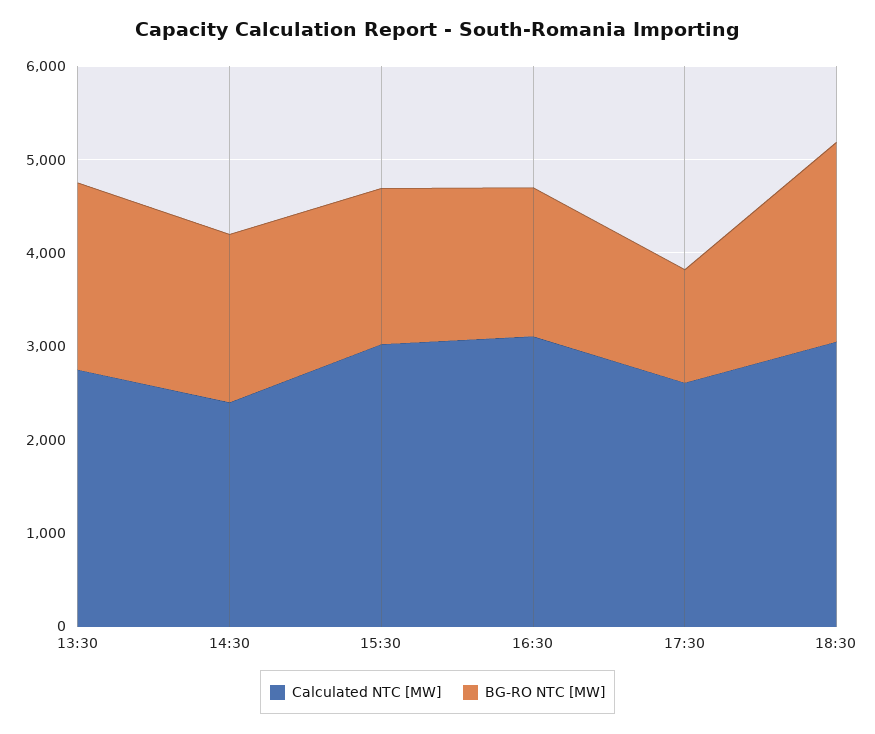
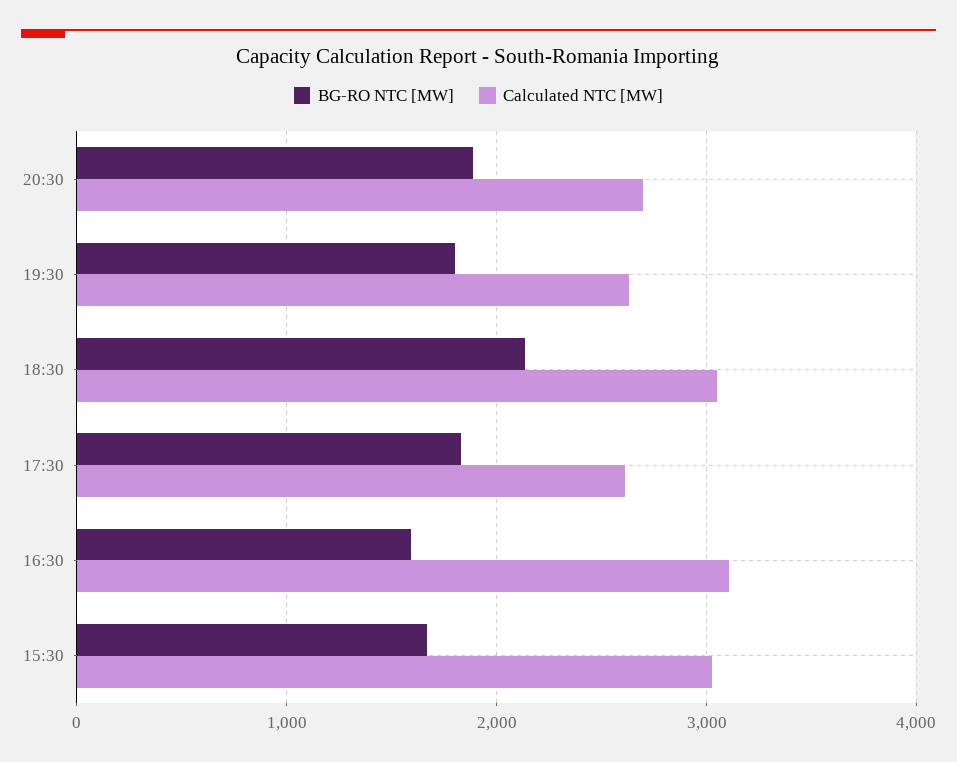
Calculated NTC [MW], 13:30: 2800 -> none
BG-RO NTC [MW], 13:30: 2000 -> none
Calculated NTC [MW], 14:30: 2400 -> none
BG-RO NTC [MW], 14:30: 1800 -> none
BG-RO NTC [MW], 17:30: 1200 -> 1800
BG-RO NTC [MW], 20:30: none -> 1900
Calculated NTC [MW], 20:30: none -> 2700
BG-RO NTC [MW], 19:30: none -> 1800
Calculated NTC [MW], 19:30: none -> 2600

